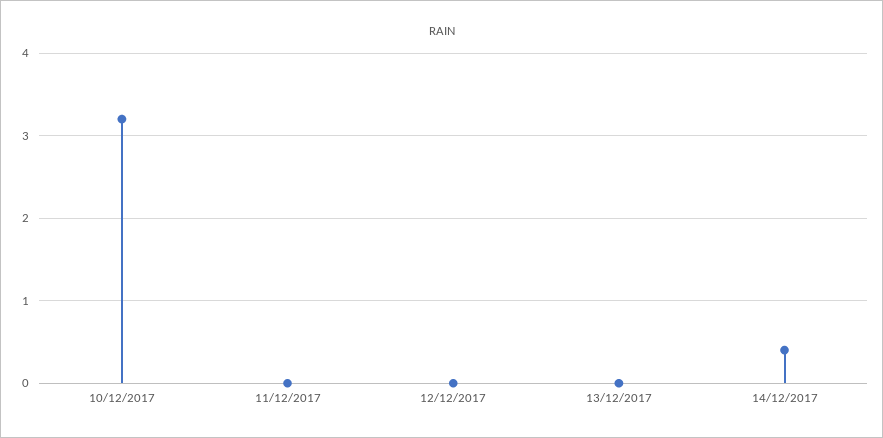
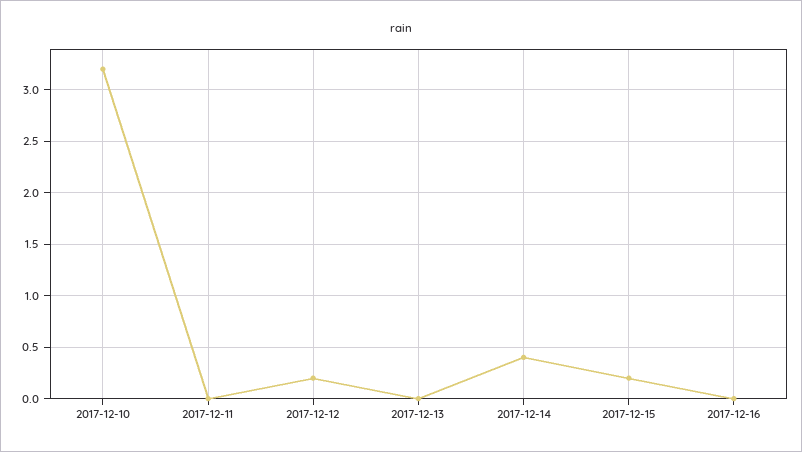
12/12/2017: 0 -> 0.2
2017-12-15: none -> 0.2
2017-12-16: none -> 0

